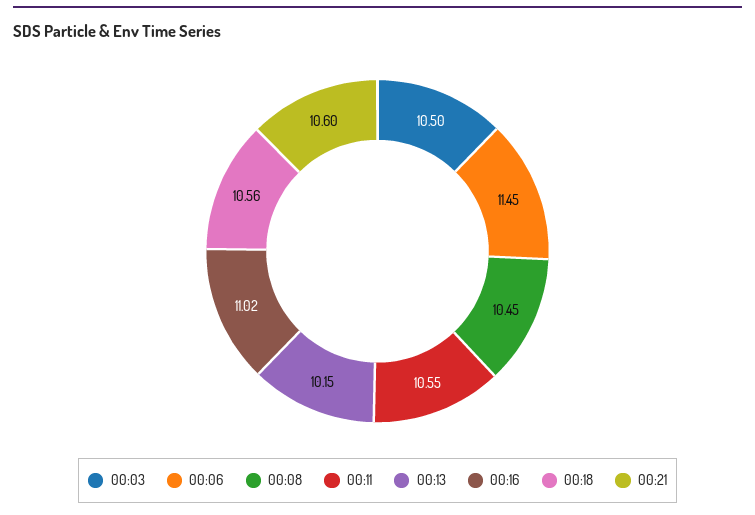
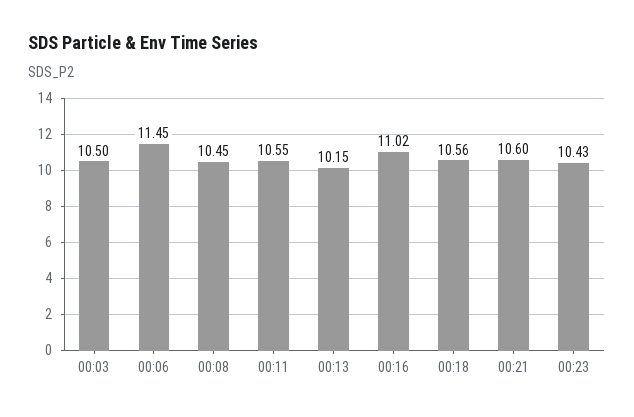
00:23: none -> 10.43

